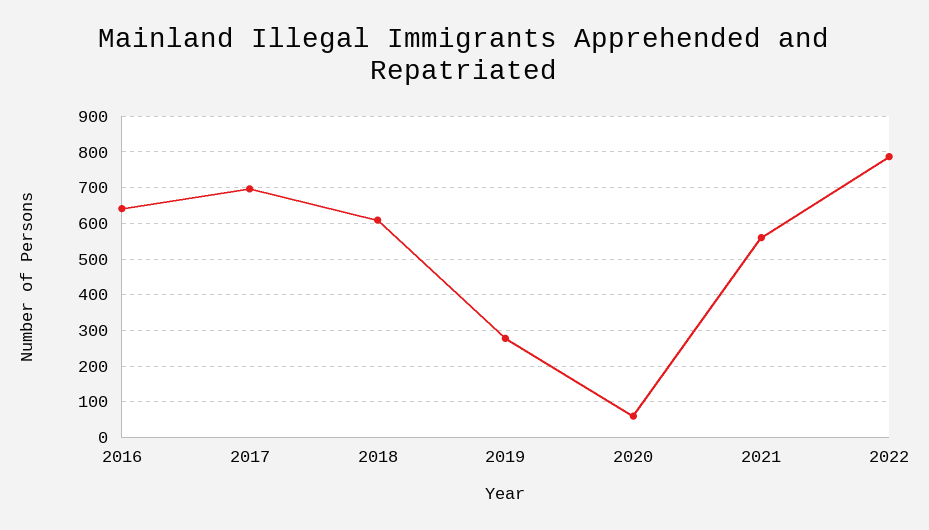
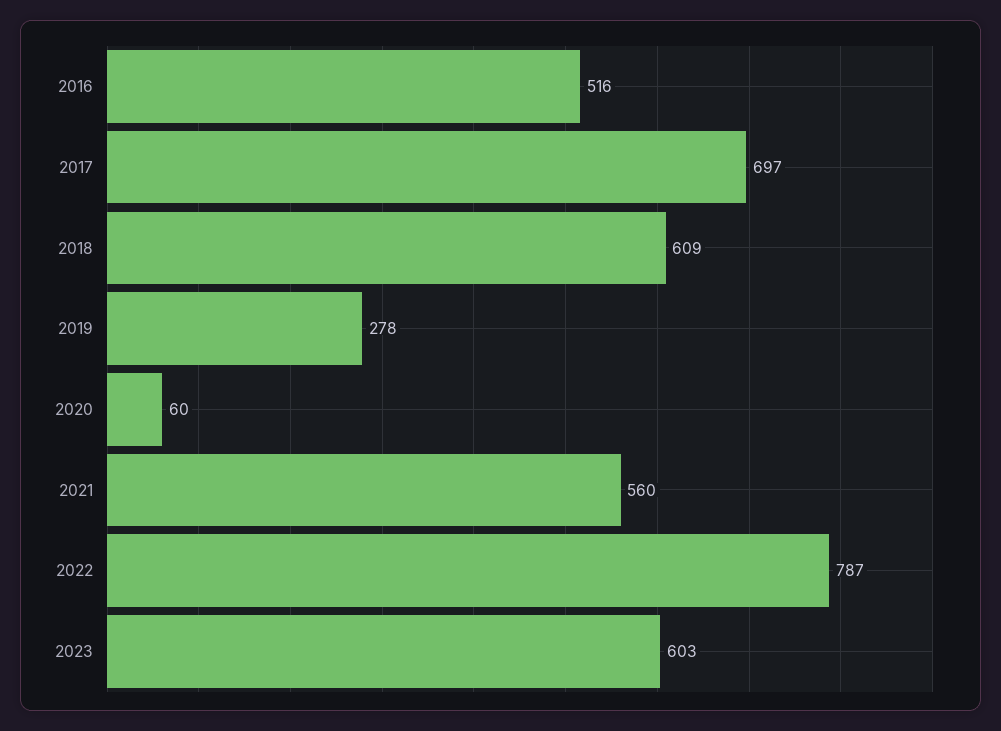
2016: 640 -> 516
2023: none -> 603

